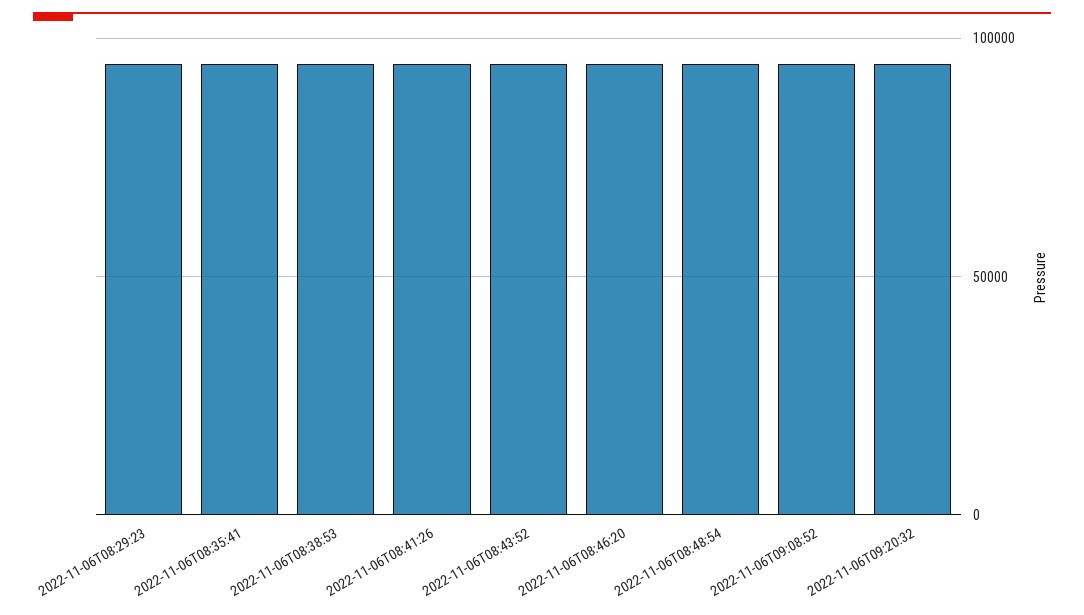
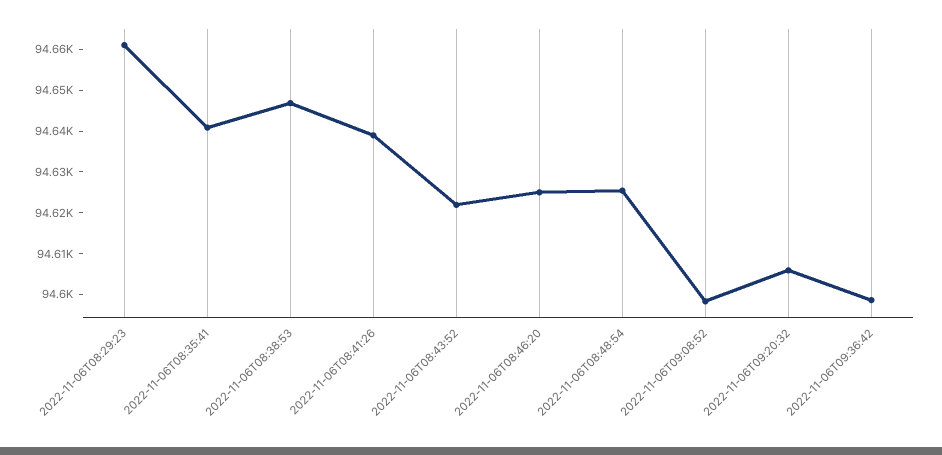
2022-11-06T09:36:42: none -> 94598

